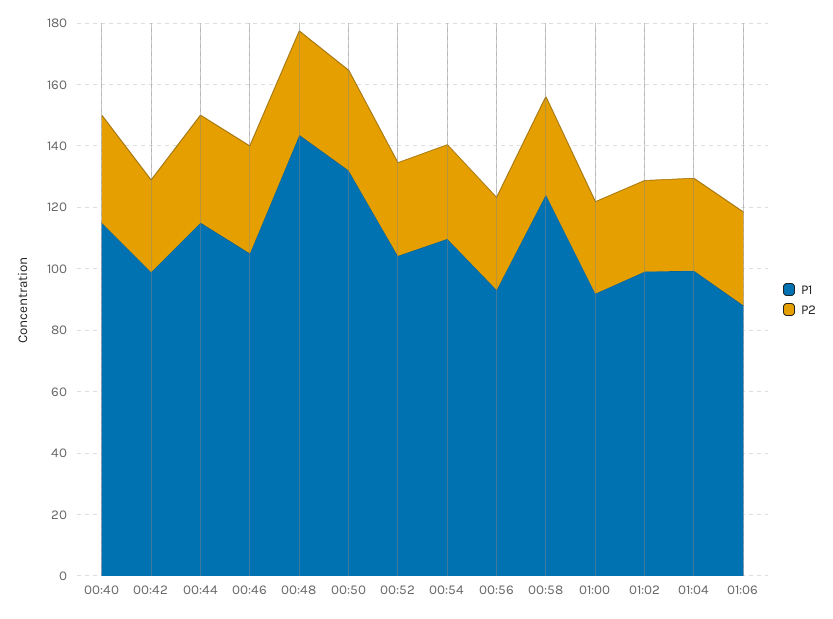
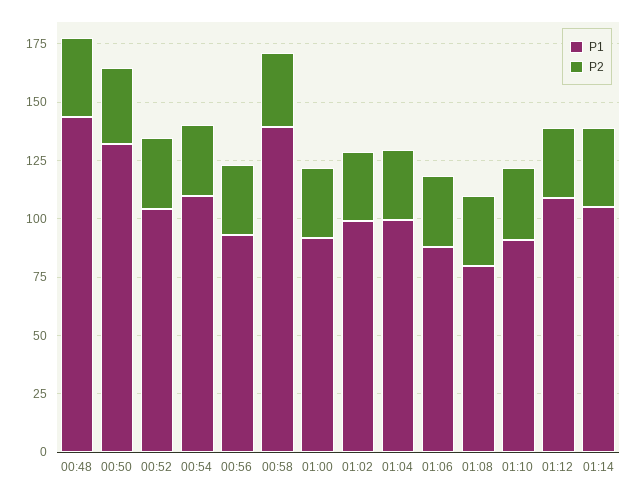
P1, 00:40: 115 -> none
P2, 00:40: 35 -> none
P1, 00:42: 100 -> none
P2, 00:42: 30 -> none
P1, 00:44: 115 -> none
P2, 00:44: 35 -> none
P1, 00:46: 105 -> none
P2, 00:46: 35 -> none
P1, 00:58: 125 -> 140
P1, 01:08: none -> 80
P2, 01:08: none -> 30
P1, 01:10: none -> 90
P2, 01:10: none -> 30
P1, 01:12: none -> 110
P2, 01:12: none -> 30
P1, 01:14: none -> 105
P2, 01:14: none -> 35

